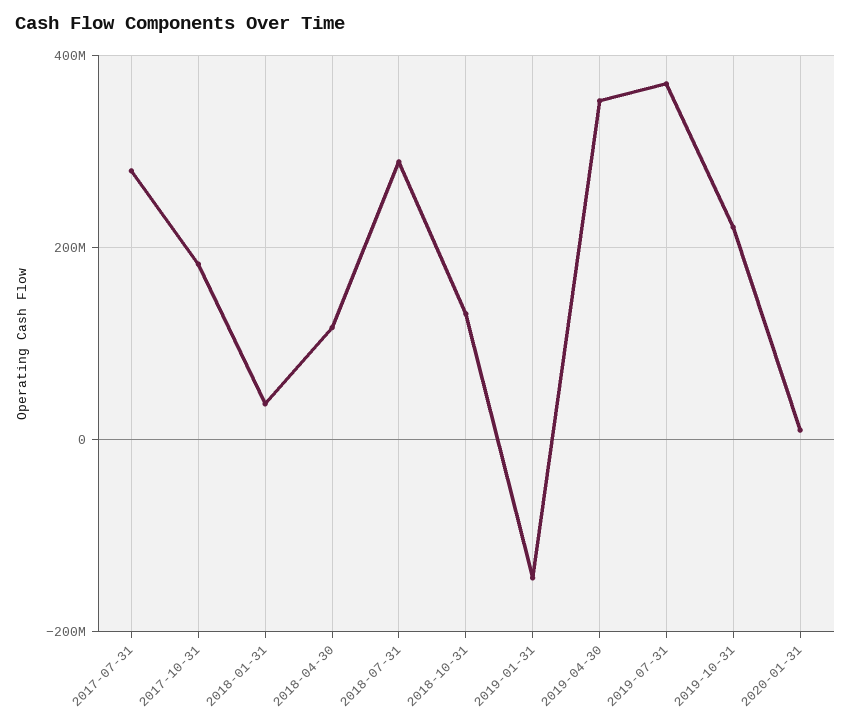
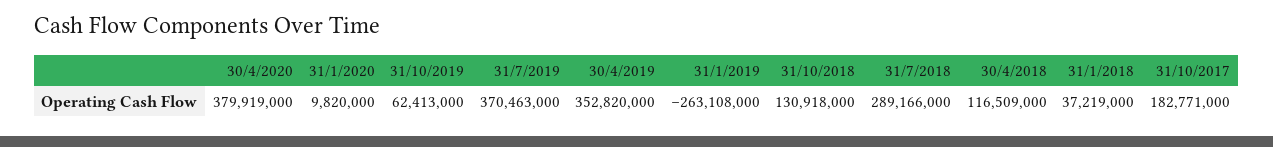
2017-07-31: 280000000 -> none
2019-01-31: -140000000 -> -263108000
2019-10-31: 220000000 -> 62413000
30/4/2020: none -> 379919000

